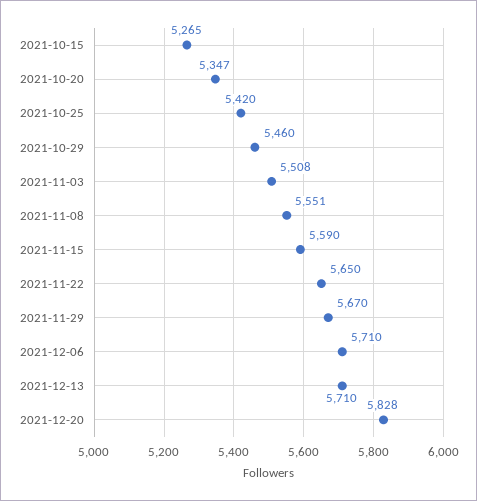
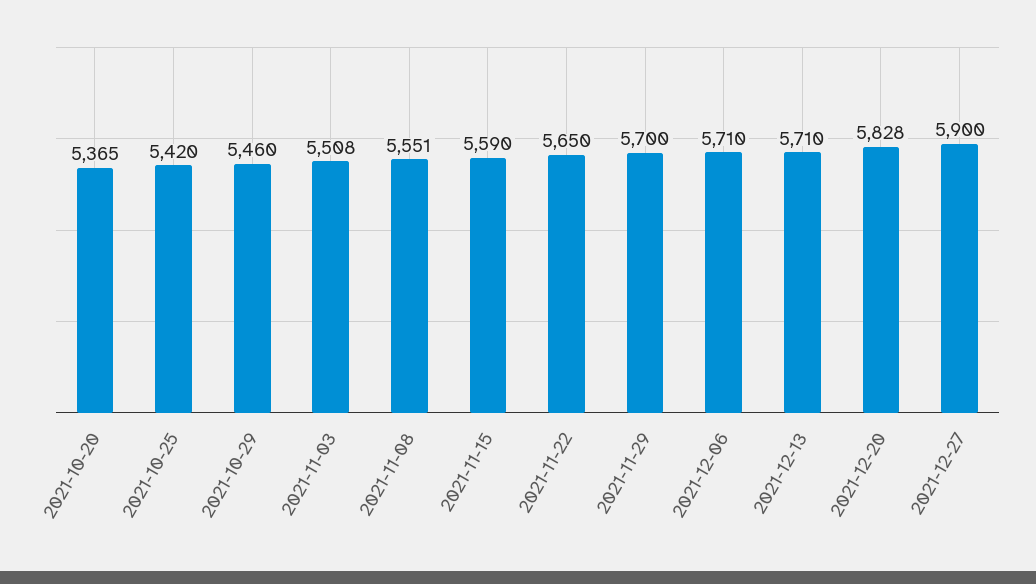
2021-10-15: 5265 -> none
2021-10-20: 5347 -> 5365
2021-11-29: 5670 -> 5700
2021-12-27: none -> 5900

